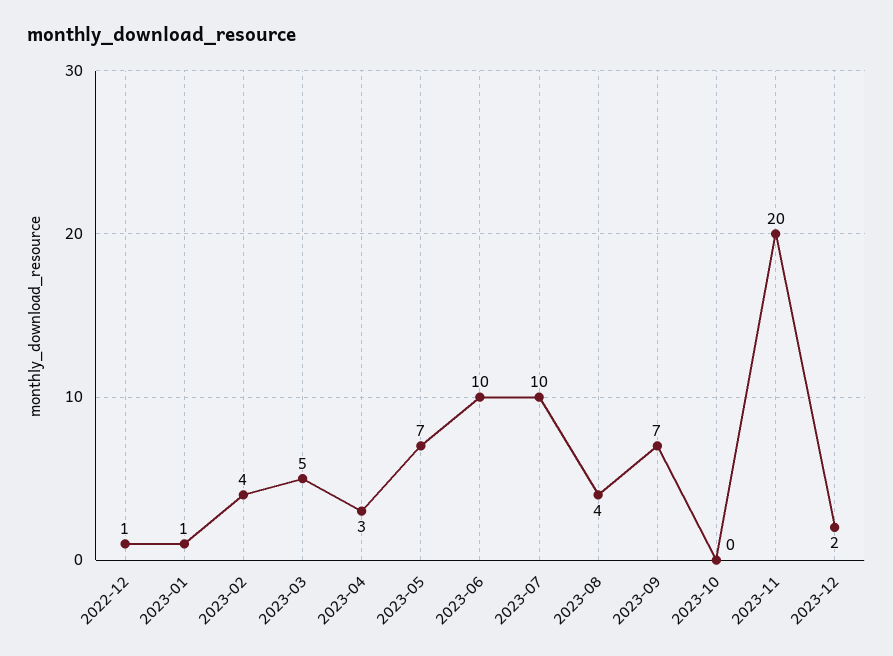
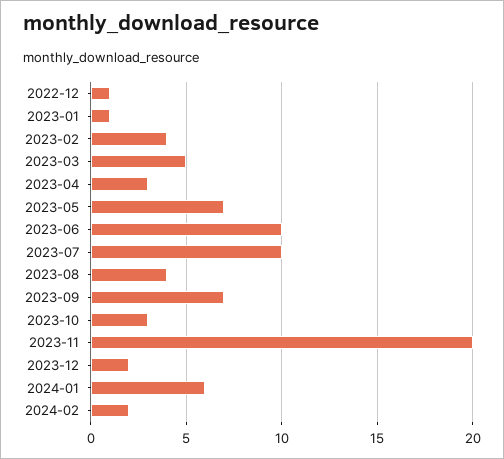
2023-10: 0 -> 3
2024-01: none -> 6
2024-02: none -> 2

